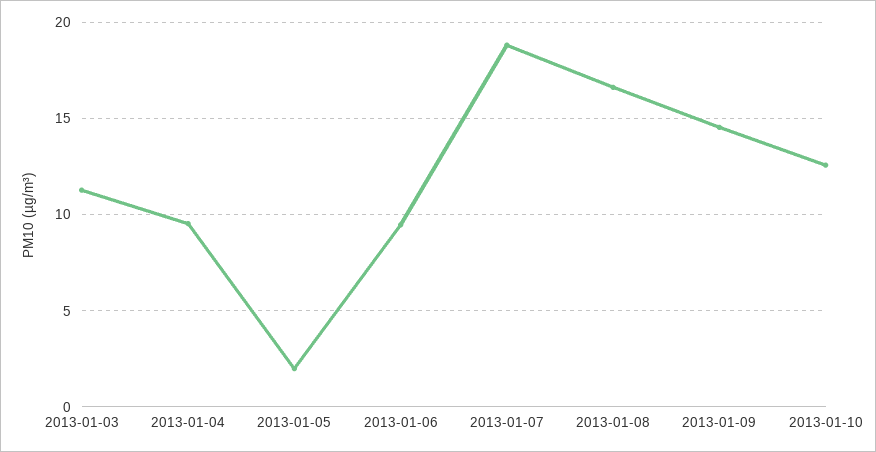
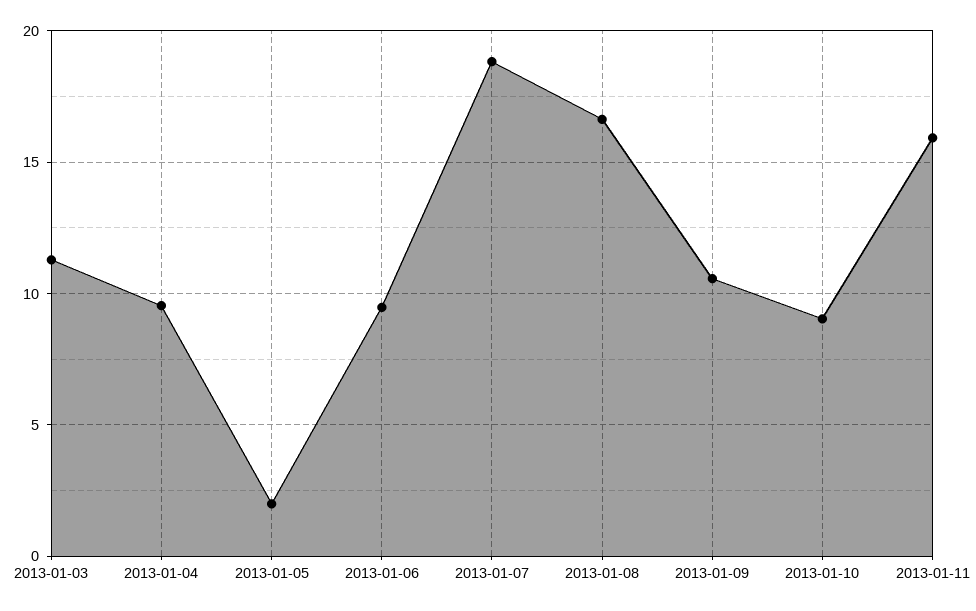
2013-01-09: 14.5 -> 10.5
2013-01-10: 12.5 -> 9
2013-01-11: none -> 16

